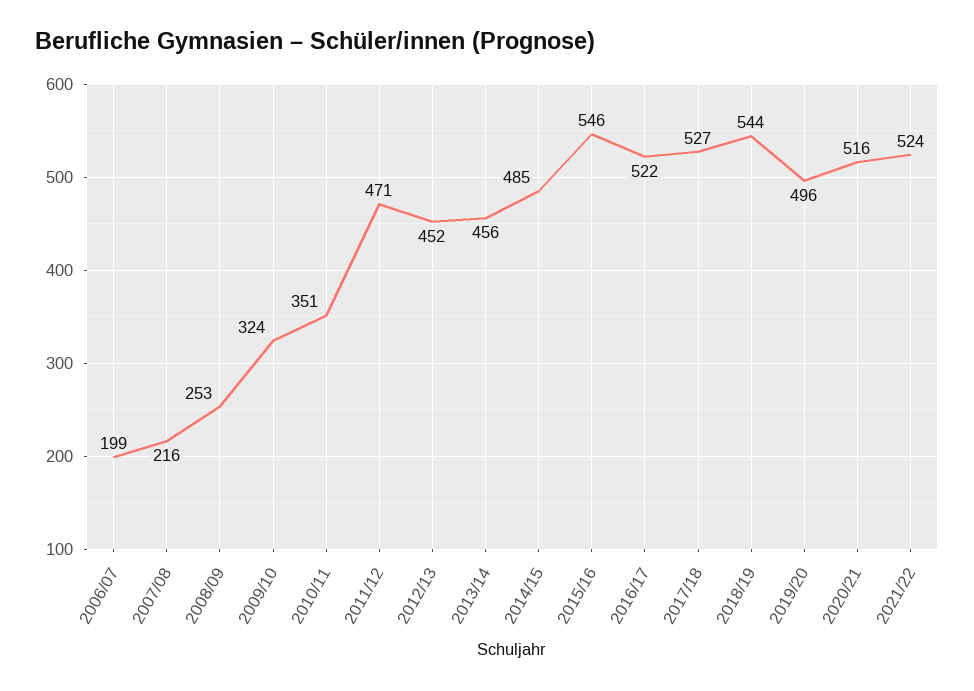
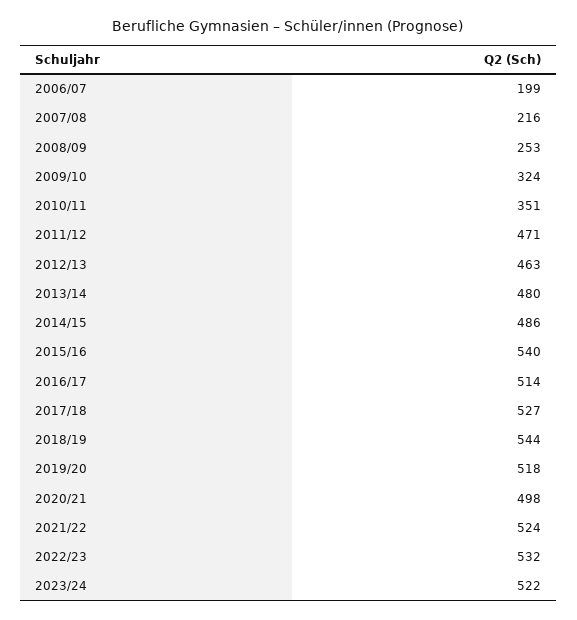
2012/13: 452 -> 463
2013/14: 456 -> 480
2014/15: 485 -> 486
2015/16: 546 -> 540
2016/17: 522 -> 514
2019/20: 496 -> 518
2020/21: 516 -> 498
2022/23: none -> 532
2023/24: none -> 522

